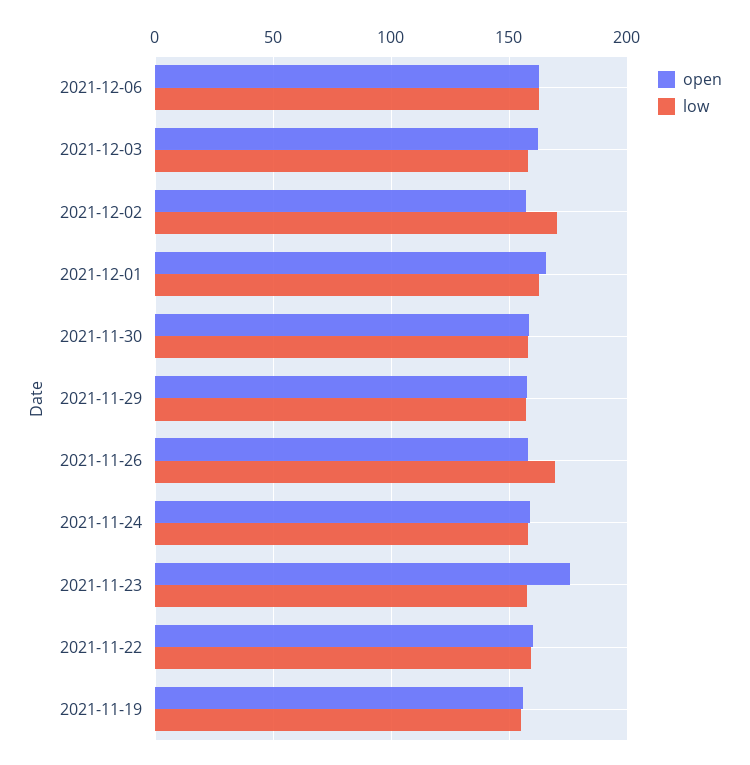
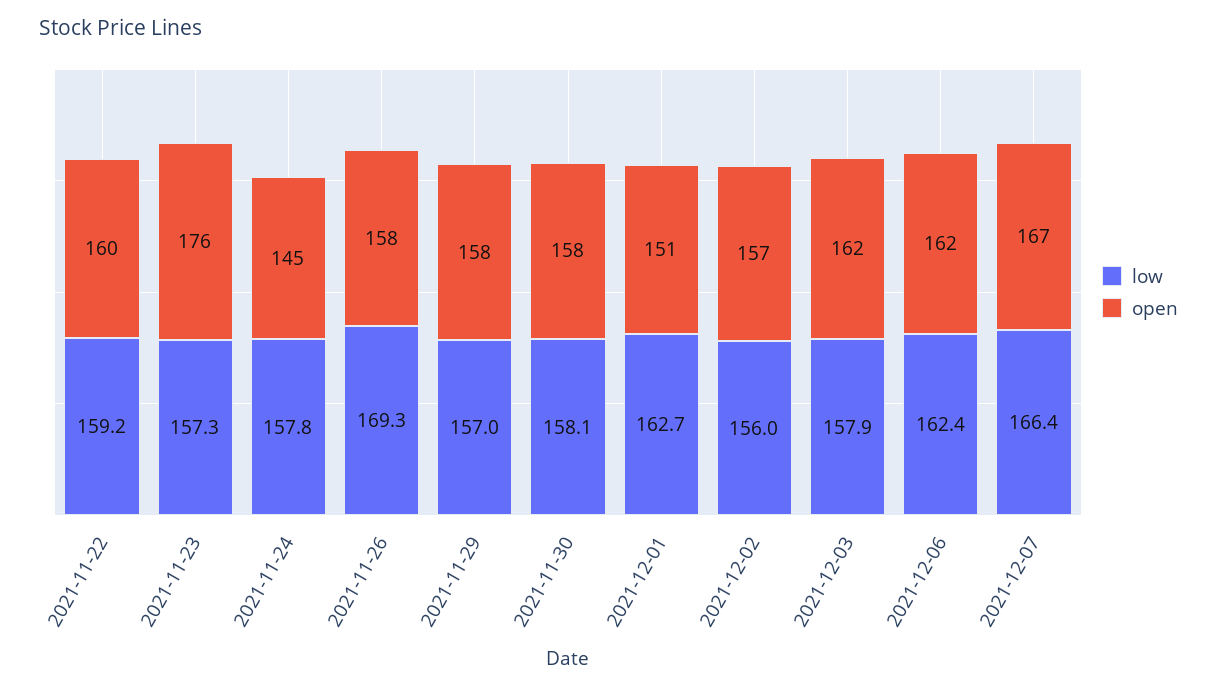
low, 2021-12-02: 170 -> 156
open, 2021-12-01: 165 -> 151
open, 2021-11-24: 160 -> 145
open, 2021-11-19: 155 -> none
low, 2021-11-19: 155 -> none
low, 2021-12-07: none -> 166.4
open, 2021-12-07: none -> 167

